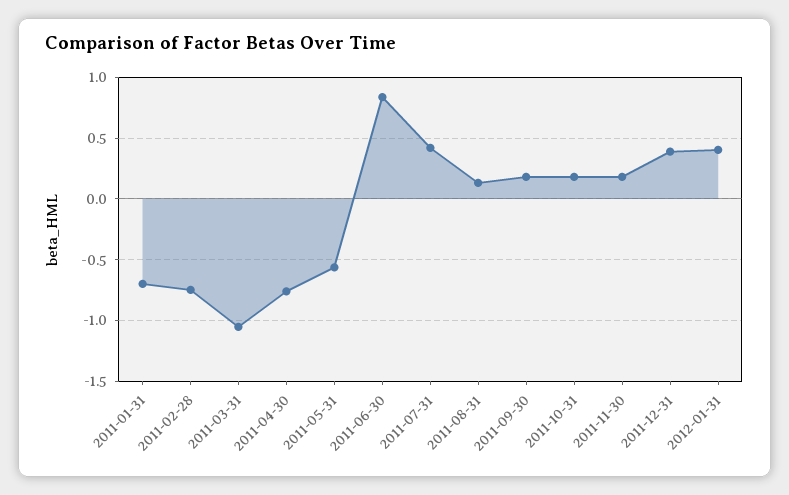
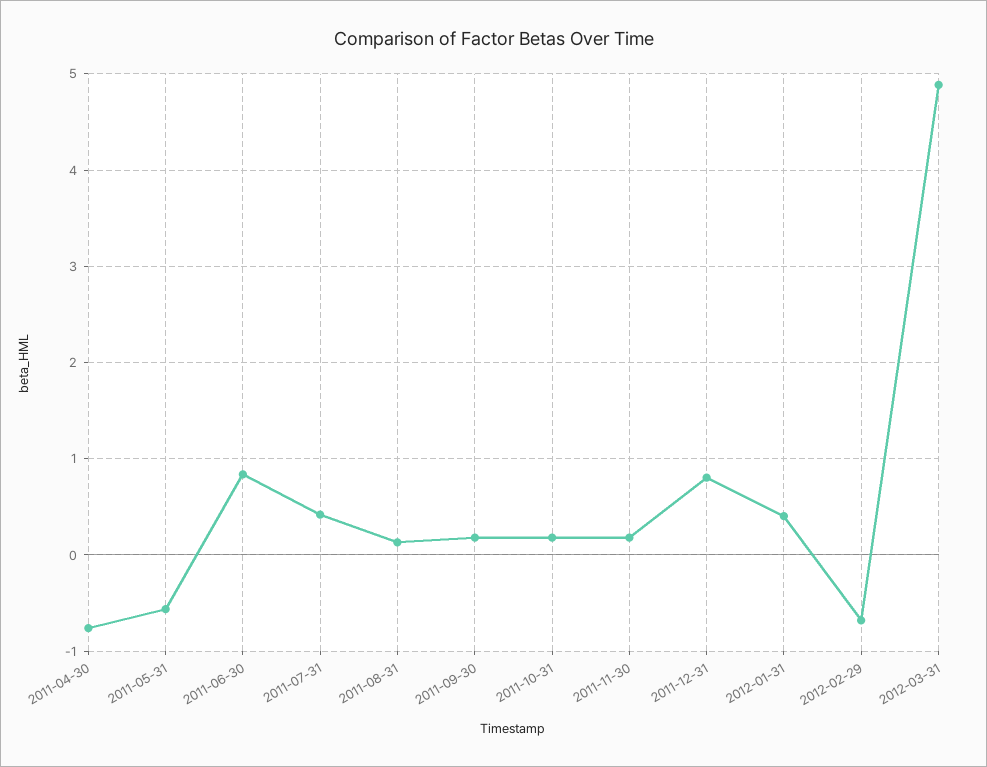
2011-01-31: -0.7 -> none
2011-02-28: -0.75 -> none
2011-03-31: -1.05 -> none
2011-12-31: 0.4 -> 0.8
2012-02-29: none -> -0.7
2012-03-31: none -> 4.9

